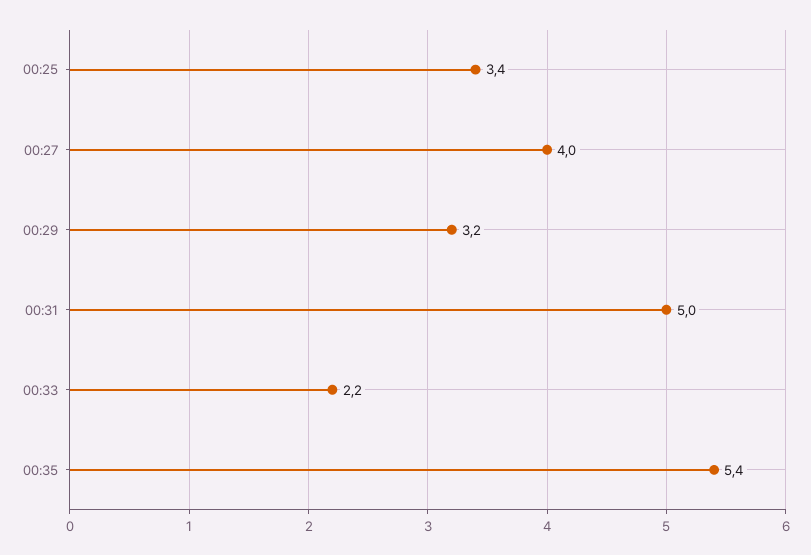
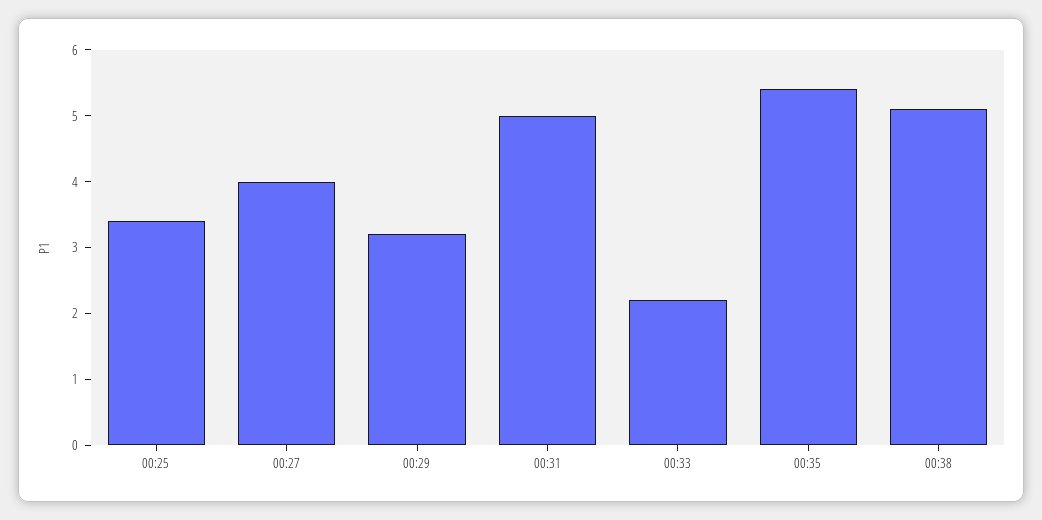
00:38: none -> 5

